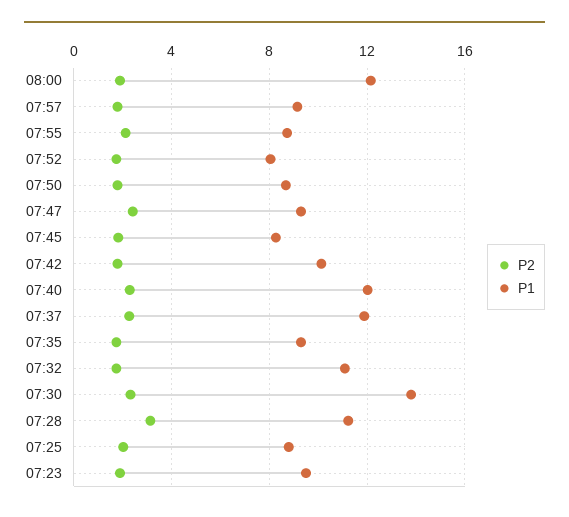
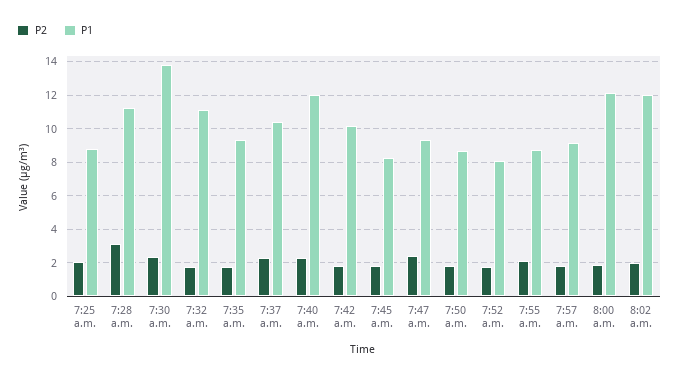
P1, 07:37: 12 -> 10.5
P2, 07:23: 2 -> none
P1, 07:23: 9.5 -> none
P2, 8:02 a.m.: none -> 2
P1, 8:02 a.m.: none -> 12

